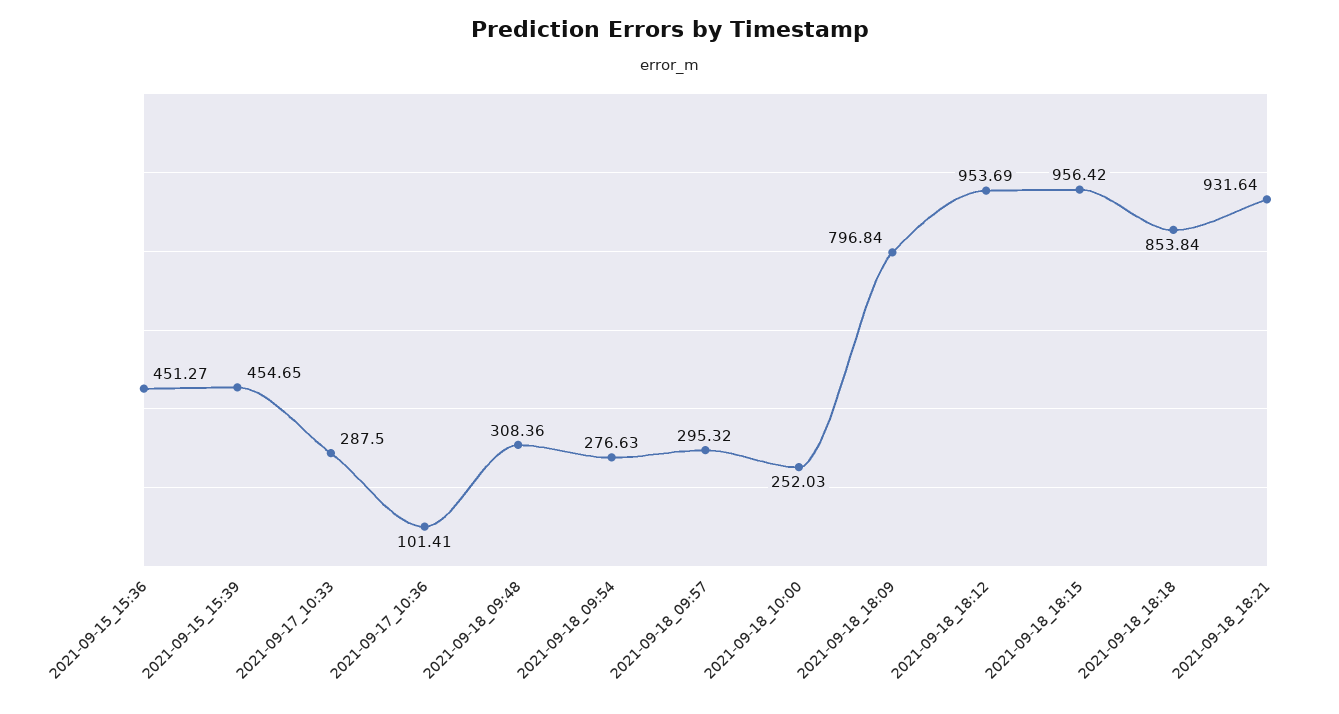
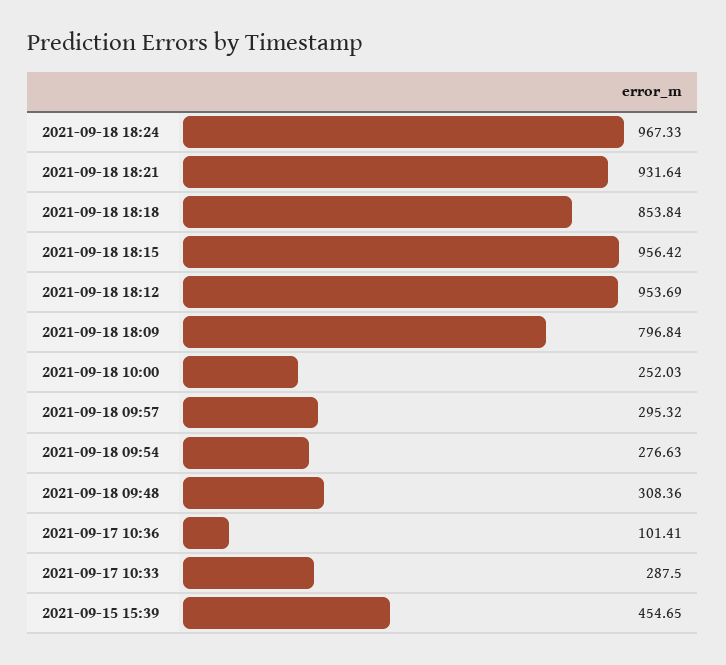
2021-09-15_15:36: 451.27 -> none
2021-09-18 18:24: none -> 967.33

